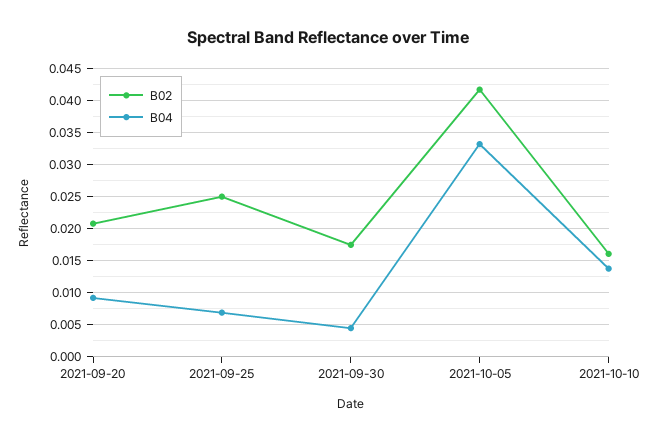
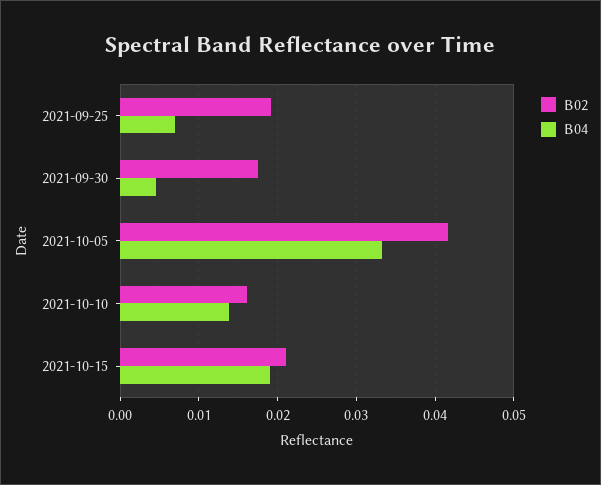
B02, 2021-09-20: 0.021 -> none
B04, 2021-09-20: 0.009 -> none
B02, 2021-09-25: 0.025 -> 0.019
B02, 2021-10-15: none -> 0.021
B04, 2021-10-15: none -> 0.019

